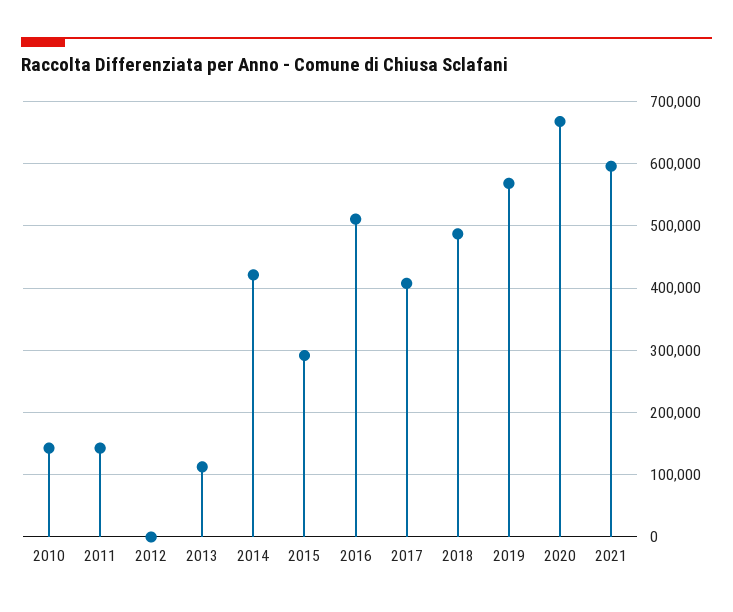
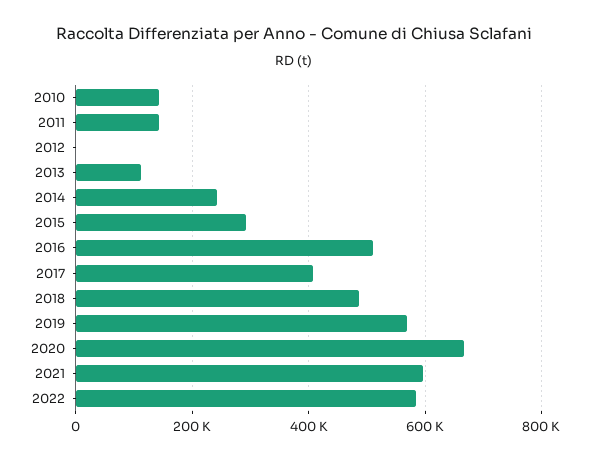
2014: 420000 -> 240000
2022: none -> 580000

